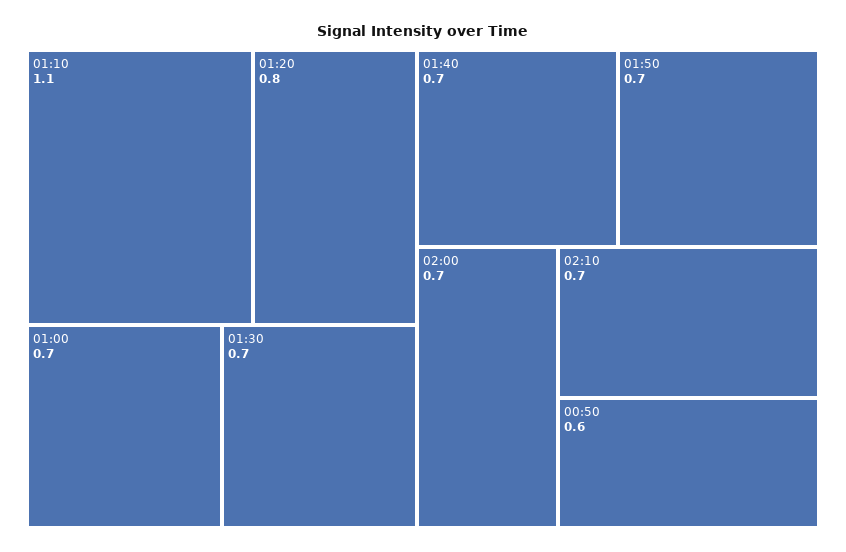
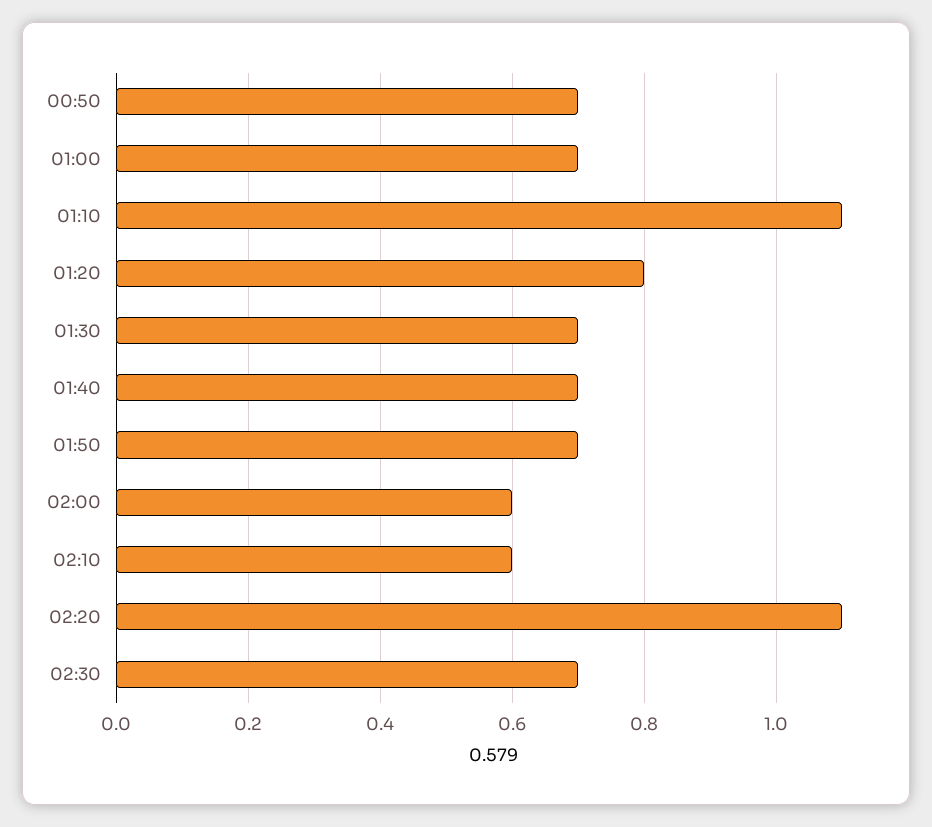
02:00: 0.7 -> 0.6
02:10: 0.7 -> 0.6
00:50: 0.6 -> 0.7
02:20: none -> 1.1
02:30: none -> 0.7

